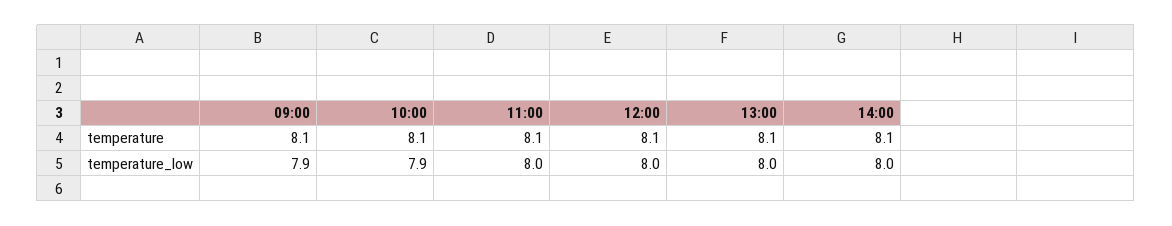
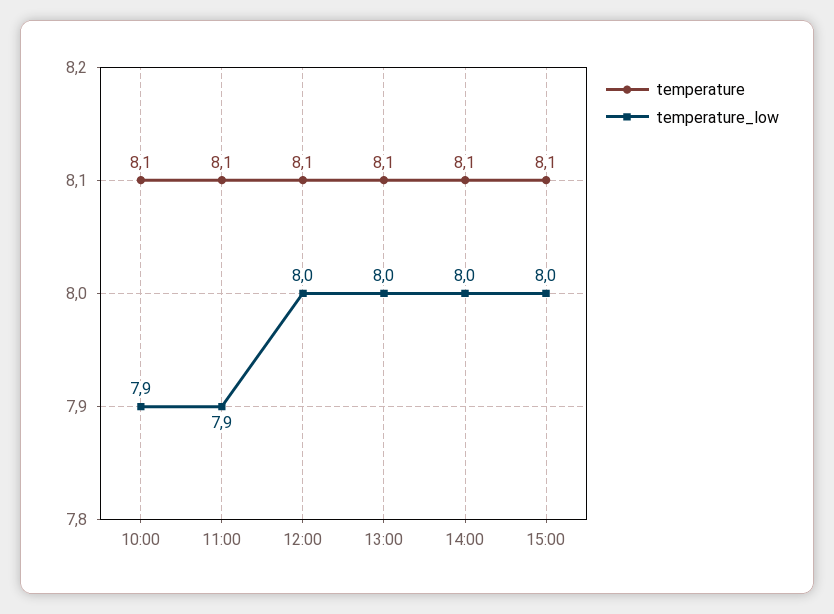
temperature, 09:00: 8.1 -> none
temperature_low, 09:00: 7.9 -> none
temperature_low, 11:00: 8 -> 7.9
temperature, 15:00: none -> 8.1
temperature_low, 15:00: none -> 8

